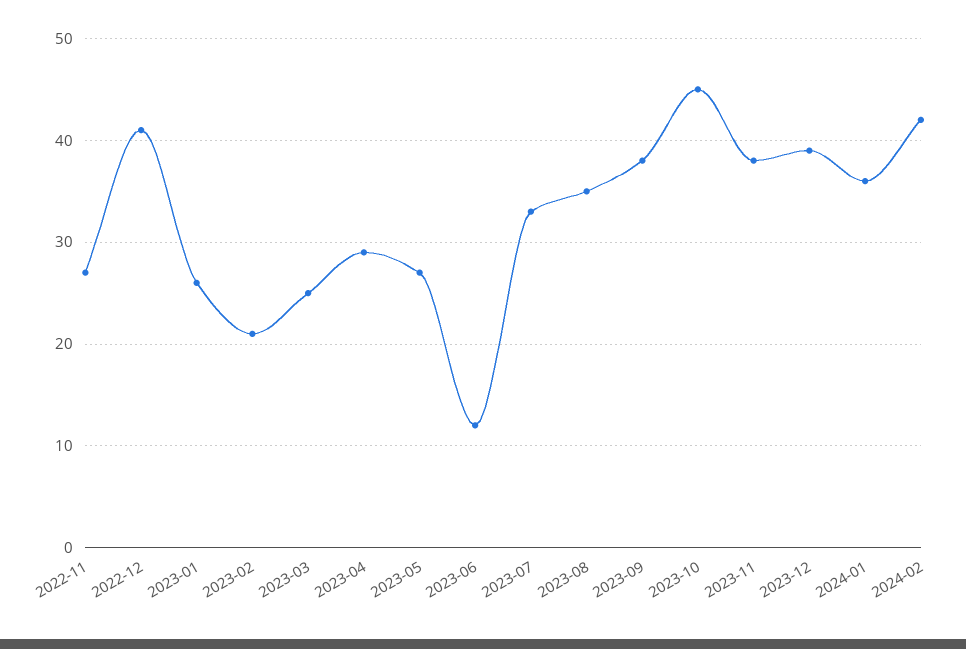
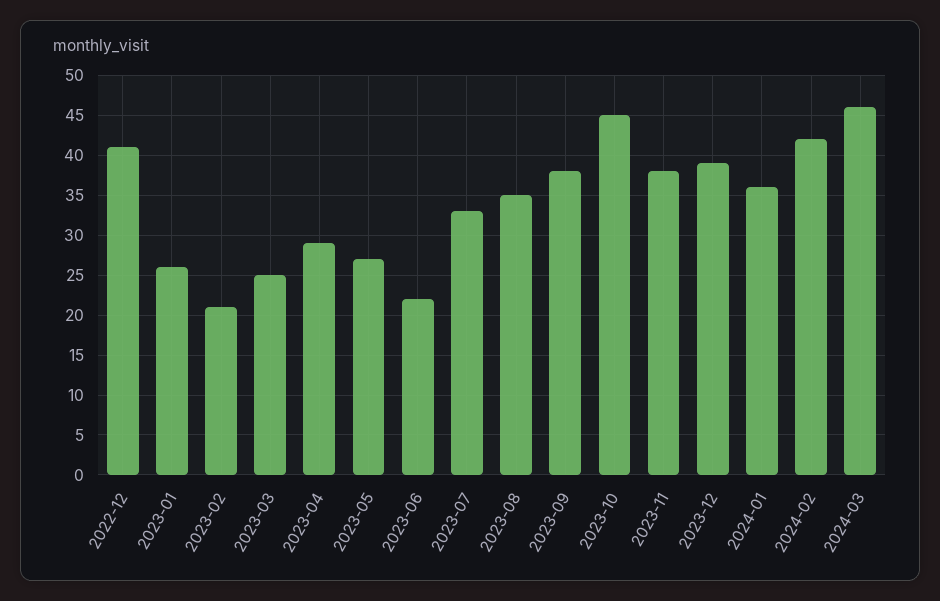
2022-11: 27 -> none
2023-06: 12 -> 22
2024-03: none -> 46

